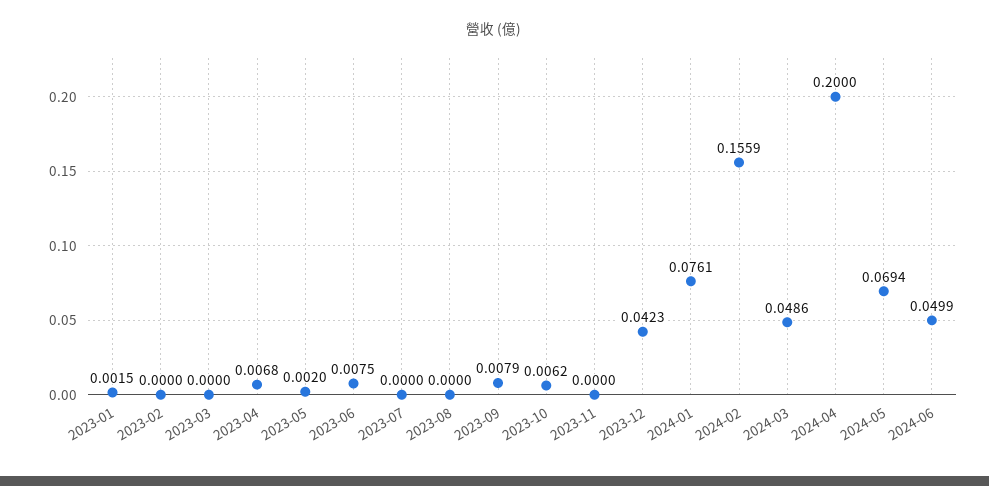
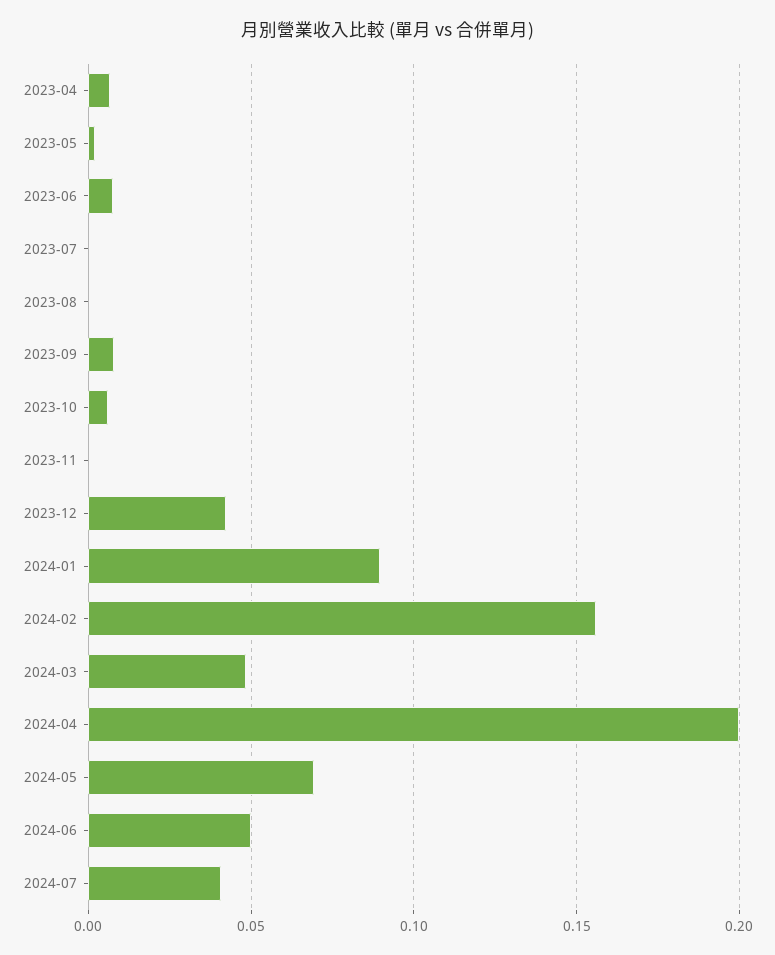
2023-01: 0.0015 -> none
2023-02: 0 -> none
2023-03: 0 -> none
2024-01: 0.0761 -> 0.09
2024-07: none -> 0.04

